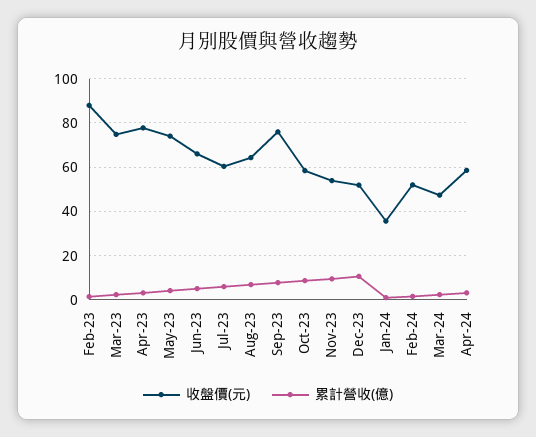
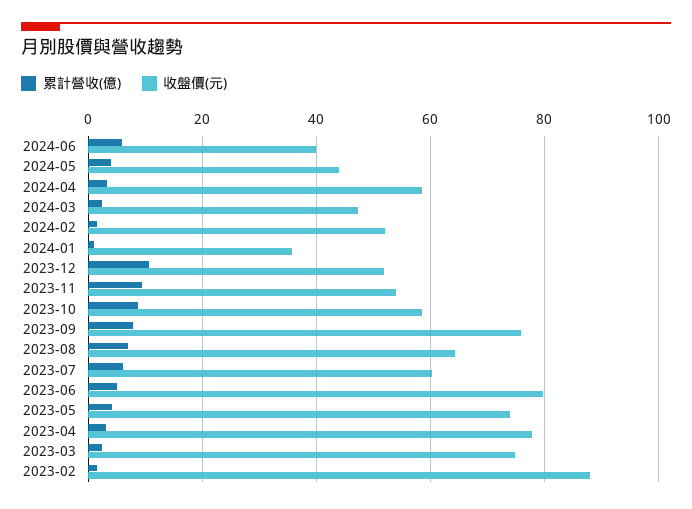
收盤價(元), Jun-23: 65 -> 80
累計營收(億), 2024-06: none -> 6
收盤價(元), 2024-06: none -> 40
累計營收(億), 2024-05: none -> 4
收盤價(元), 2024-05: none -> 44

